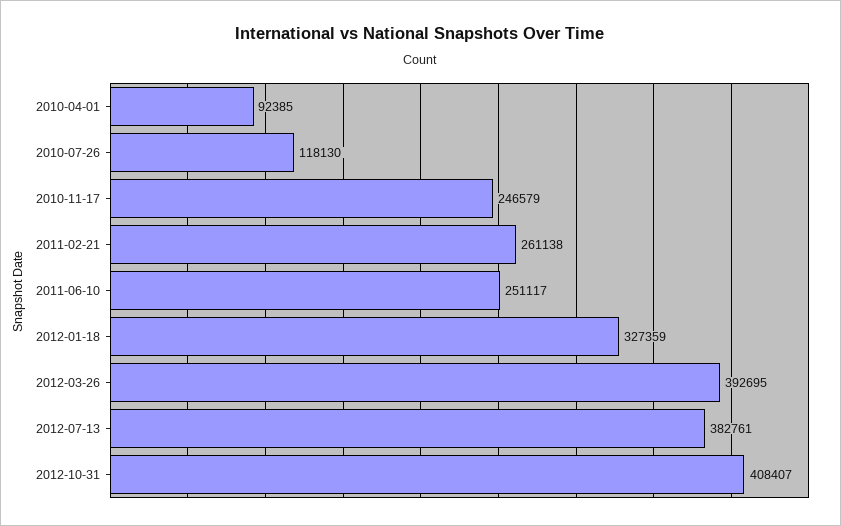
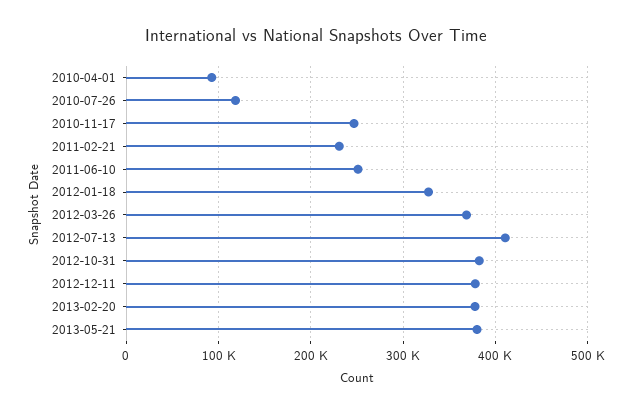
2011-02-21: 261138 -> 230000
2012-03-26: 392695 -> 370000
2012-07-13: 382761 -> 410000
2012-10-31: 408407 -> 380000
2012-12-11: none -> 380000
2013-02-20: none -> 380000
2013-05-21: none -> 380000

